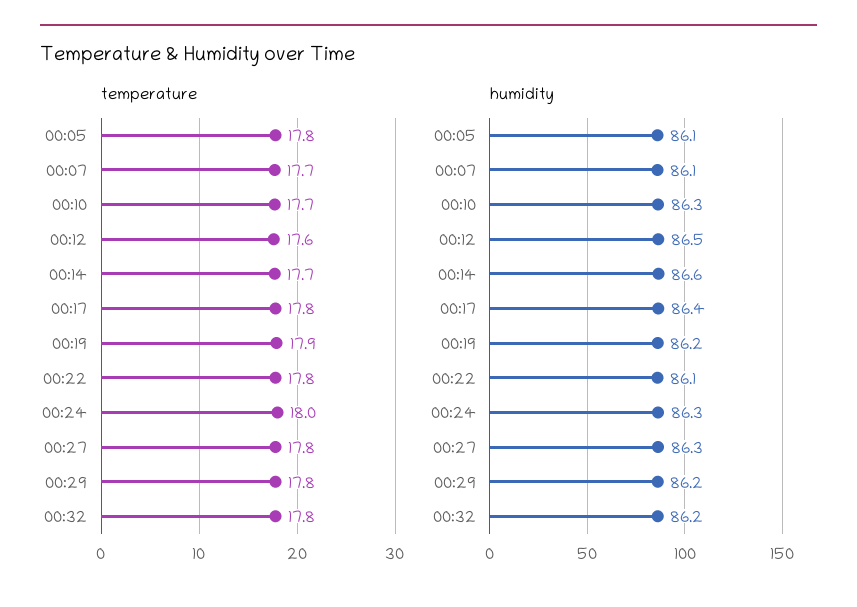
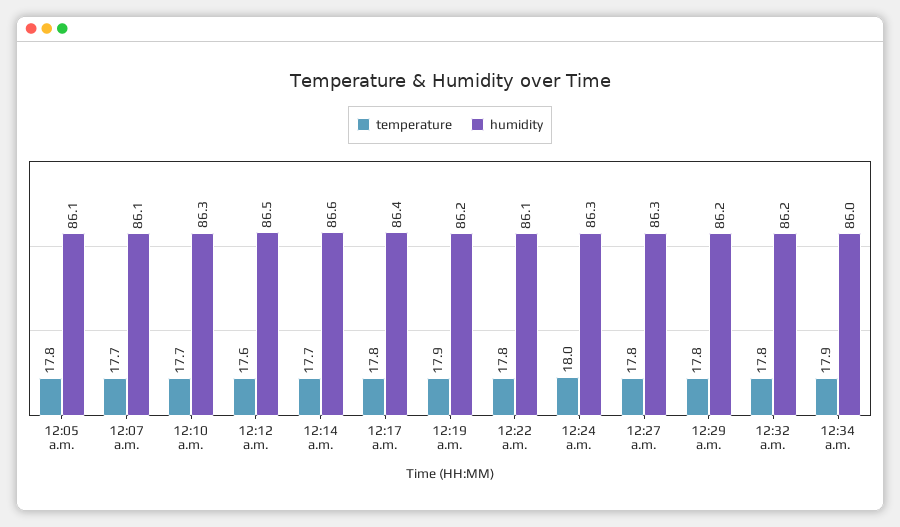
temperature, 12:34 a.m.: none -> 17.9
humidity, 12:34 a.m.: none -> 86

